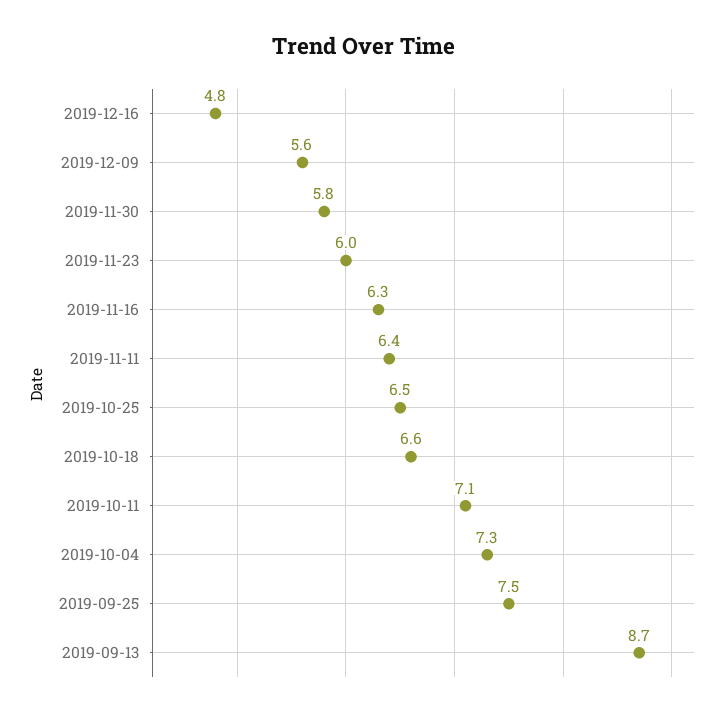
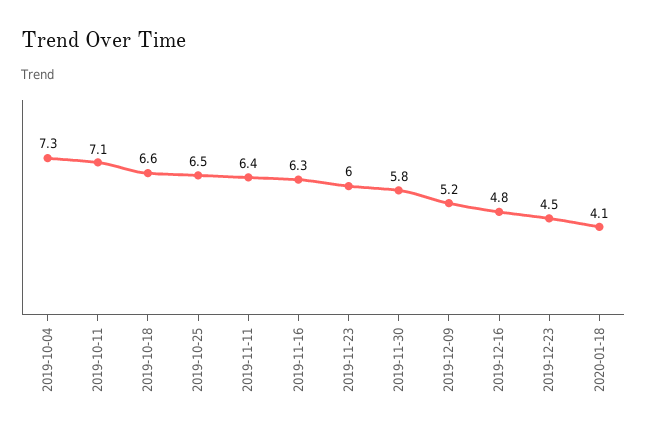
2019-12-09: 5.6 -> 5.2
2019-09-25: 7.5 -> none
2019-09-13: 8.7 -> none
2019-12-23: none -> 4.5
2020-01-18: none -> 4.1

